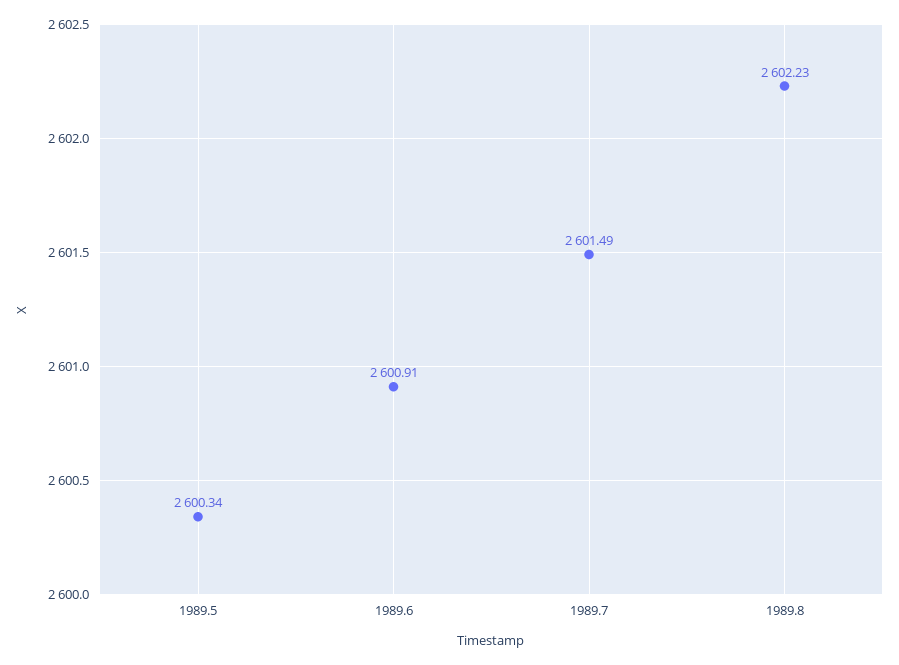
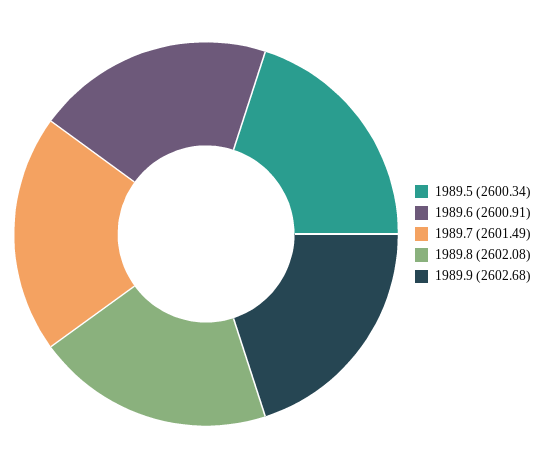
1989.8: 2602.23 -> 2602.08
1989.9: none -> 2602.68

